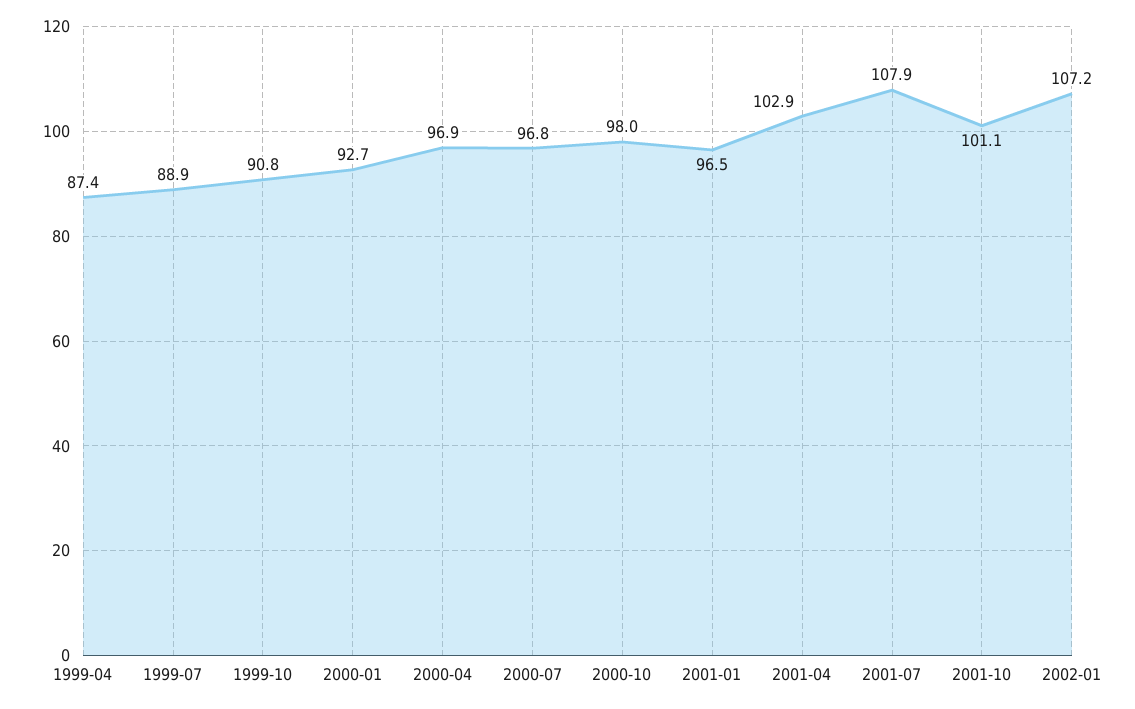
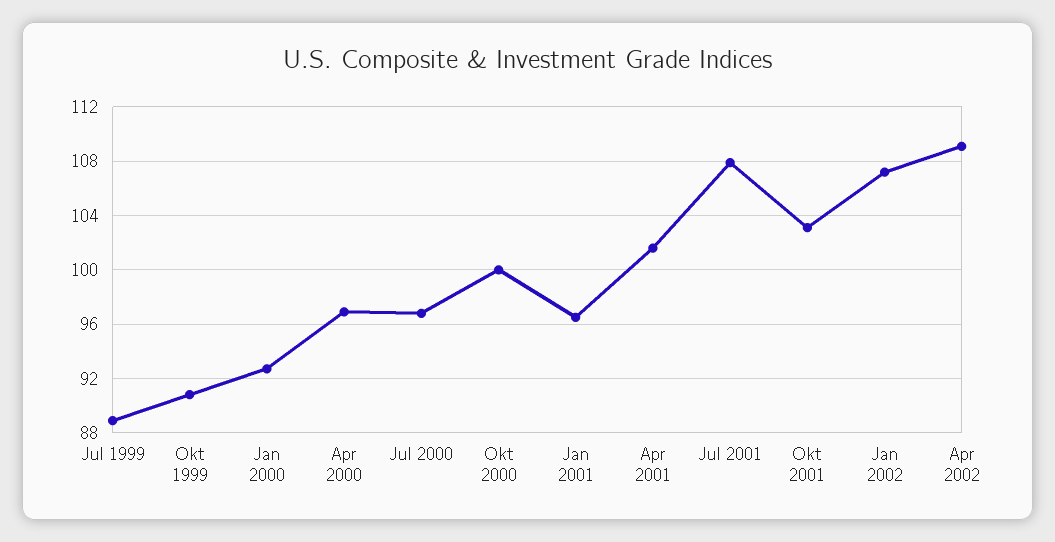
1999-04: 87.4 -> none
2000-10: 98 -> 100
2001-04: 102.9 -> 101.5
2001-10: 101.1 -> 103
Apr 2002: none -> 109

